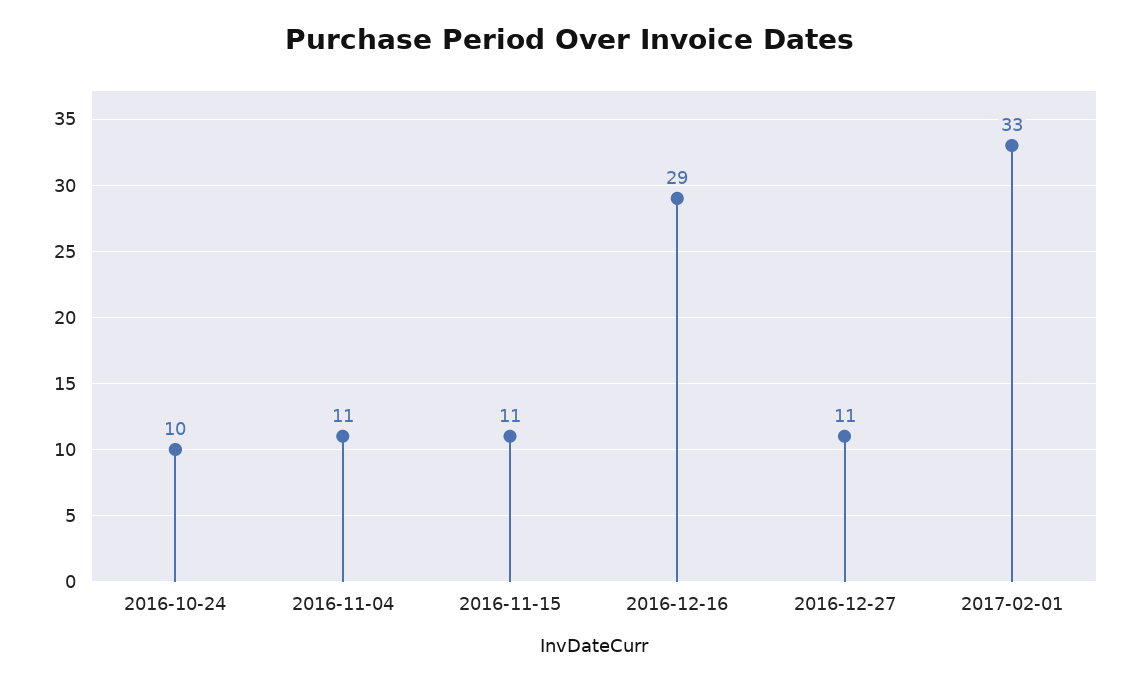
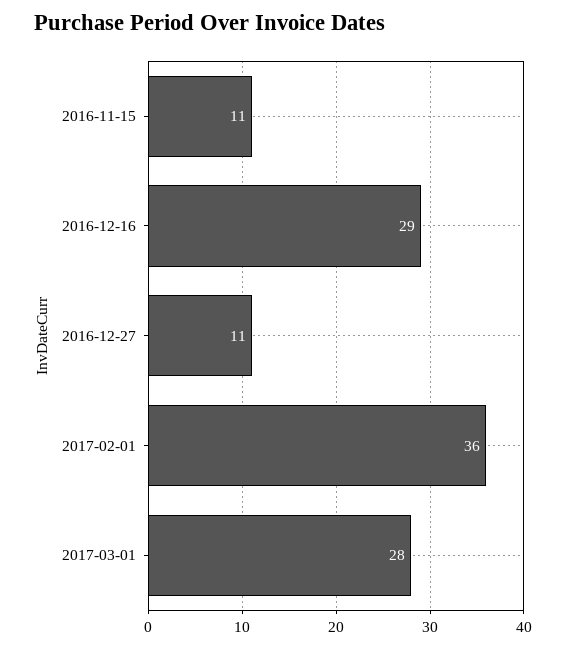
2016-10-24: 10 -> none
2016-11-04: 11 -> none
2017-02-01: 33 -> 36
2017-03-01: none -> 28

